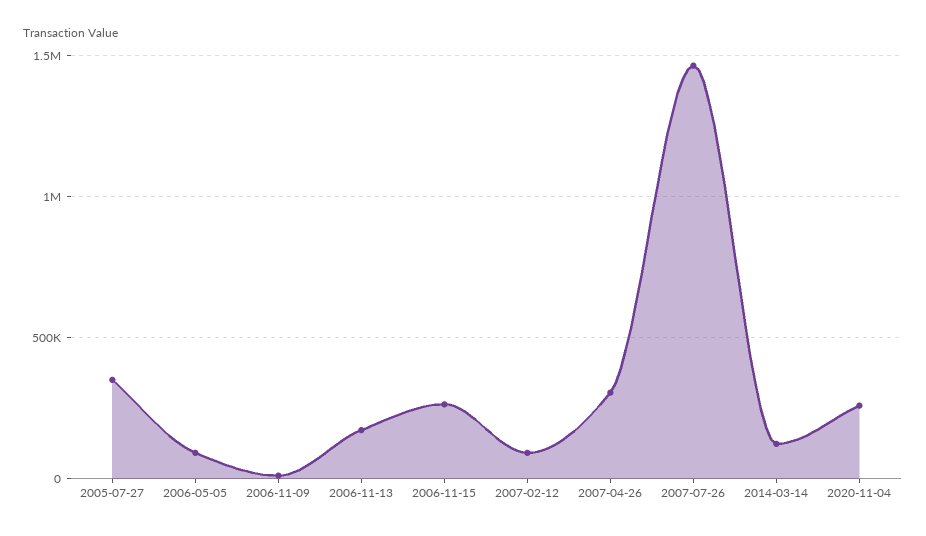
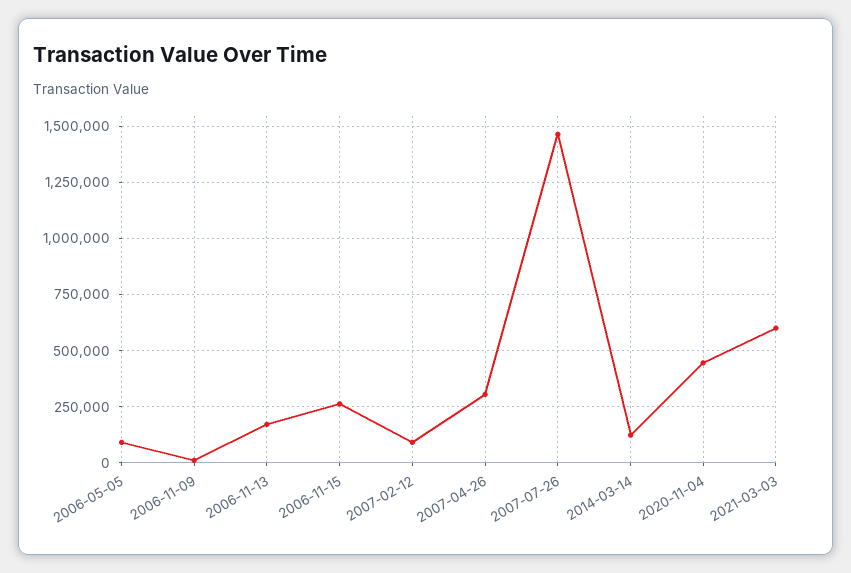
2005-07-27: 350000 -> none
2020-11-04: 250000 -> 450000
2021-03-03: none -> 600000

